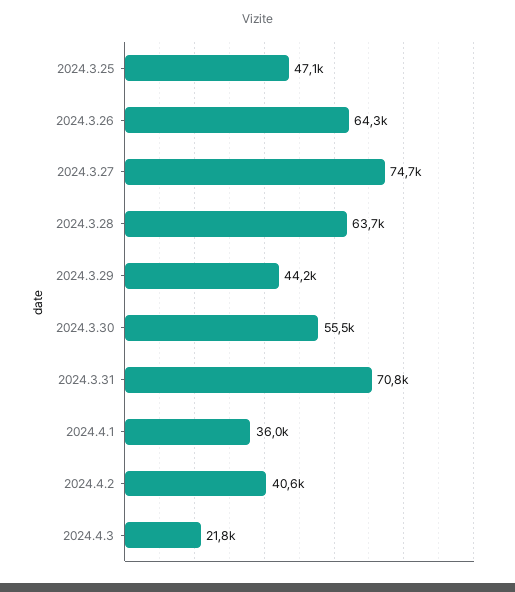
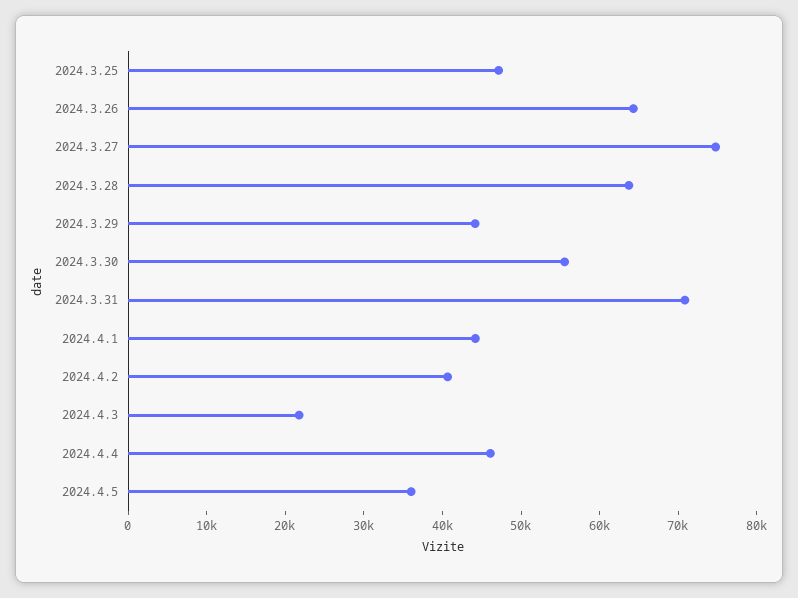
2024.4.1: 36000 -> 44000
2024.4.4: none -> 46000
2024.4.5: none -> 36000

